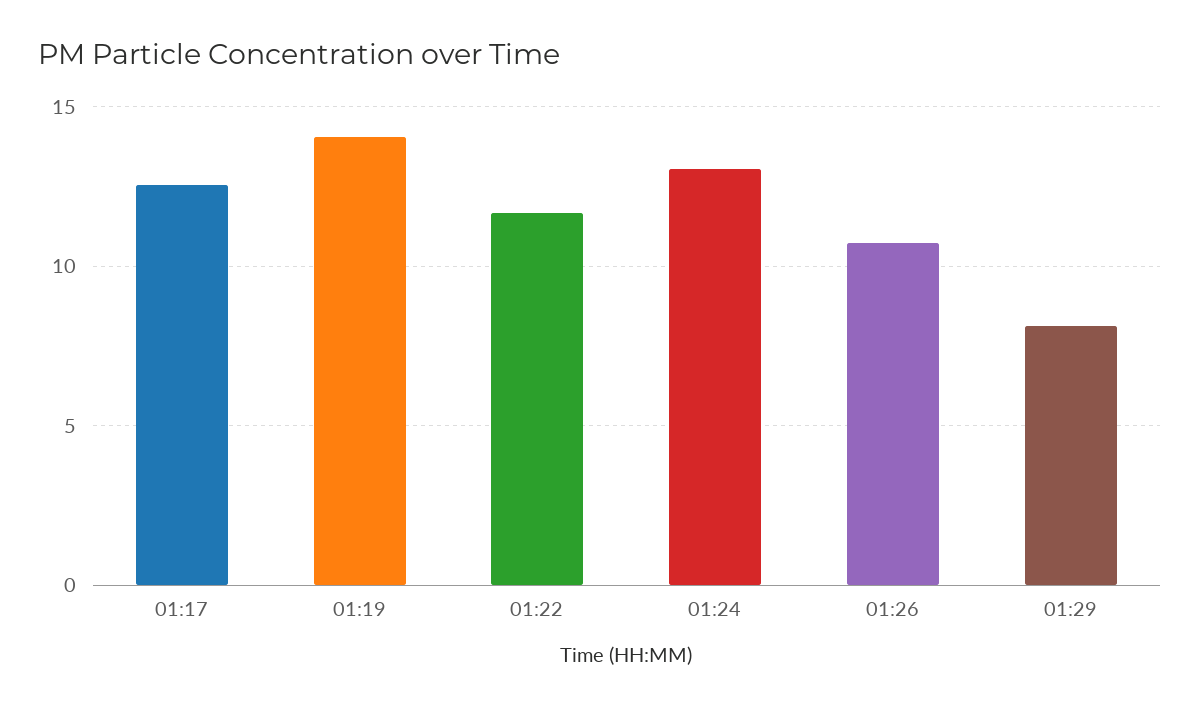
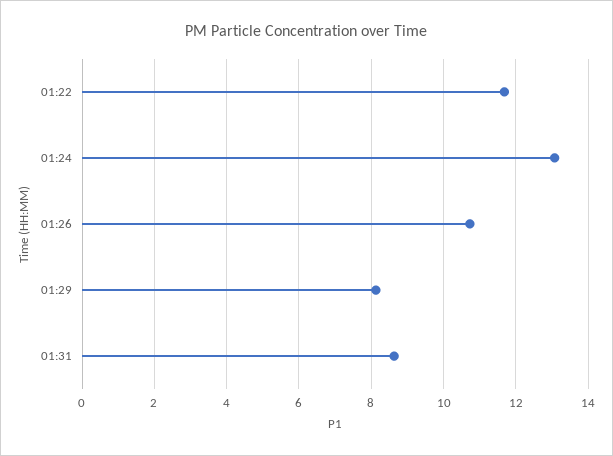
01:17: 12.5 -> none
01:19: 14 -> none
01:31: none -> 8.6

